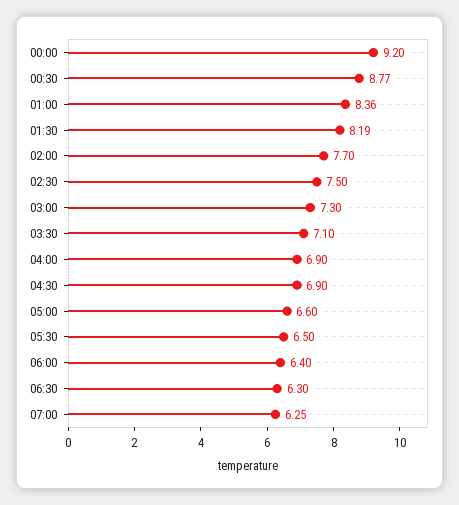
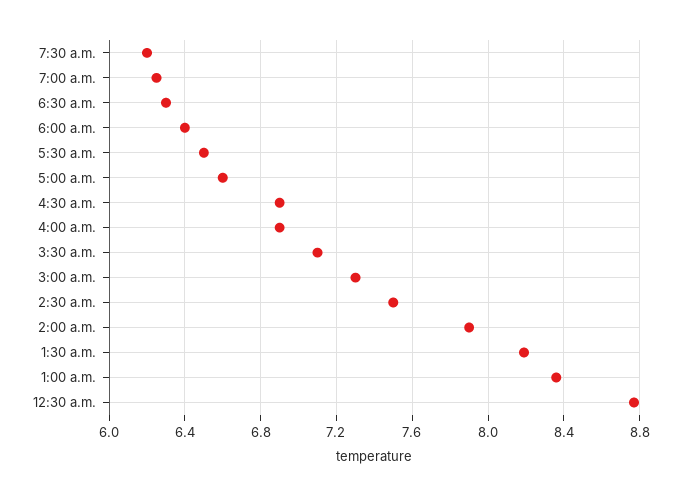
00:00: 9.2 -> none
02:00: 7.7 -> 7.9
7:30 a.m.: none -> 6.2

